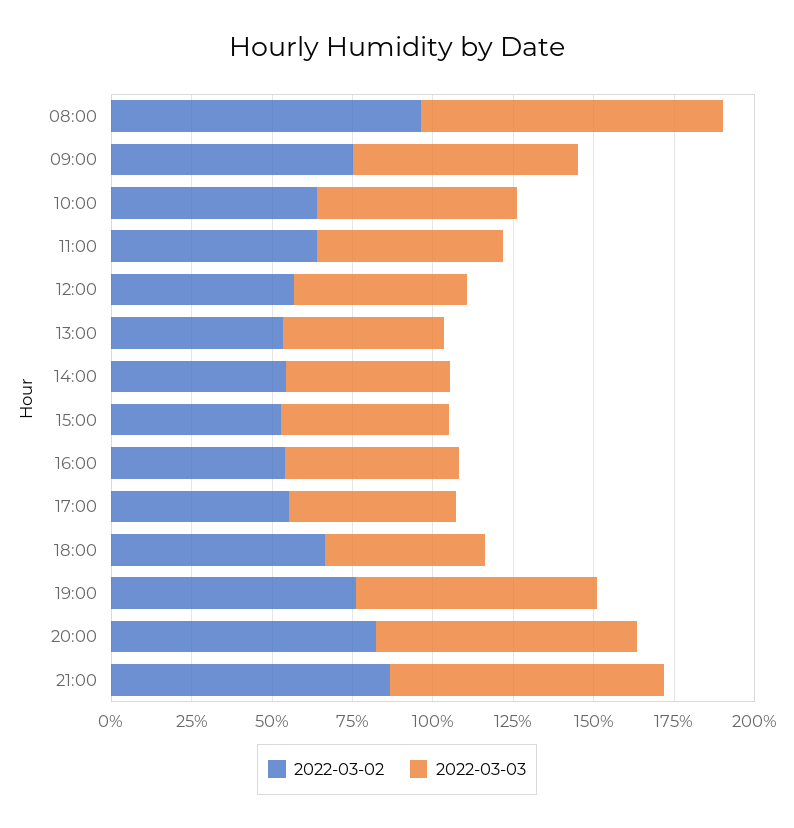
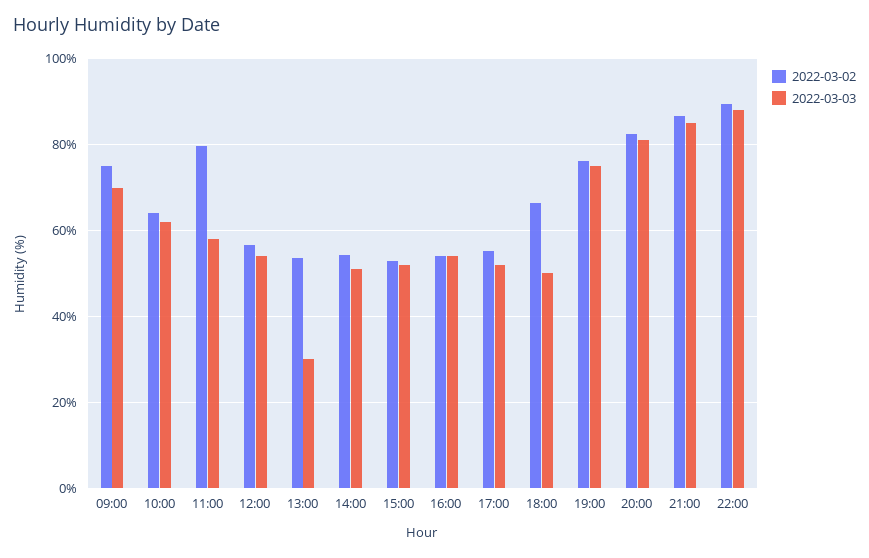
2022-03-02, 08:00: 95 -> none
2022-03-03, 08:00: 95 -> none
2022-03-02, 11:00: 65 -> 80
2022-03-03, 13:00: 50 -> 30
2022-03-02, 22:00: none -> 90
2022-03-03, 22:00: none -> 88

